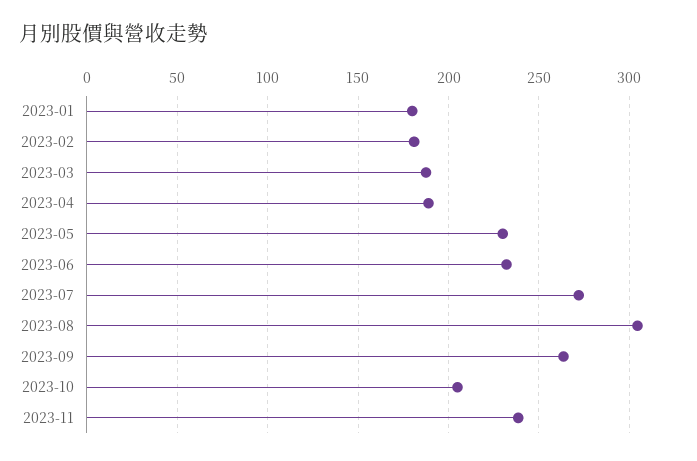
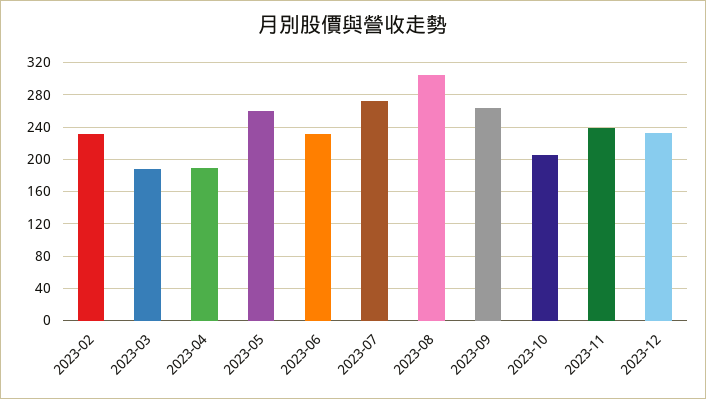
2023-01: 180 -> none
2023-02: 180 -> 230
2023-05: 230 -> 260
2023-12: none -> 230

